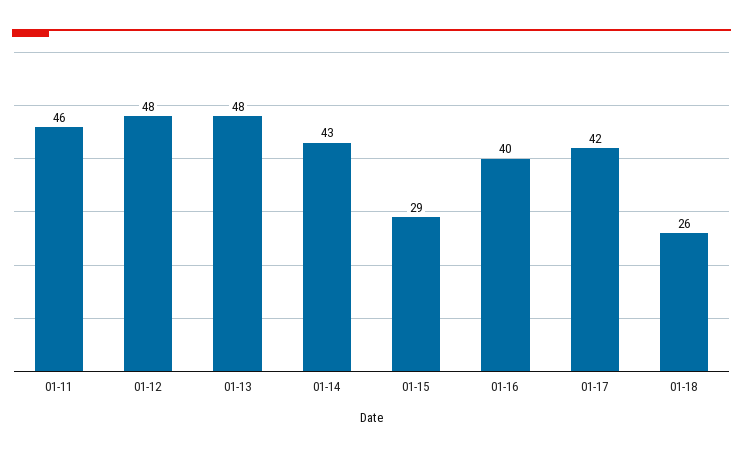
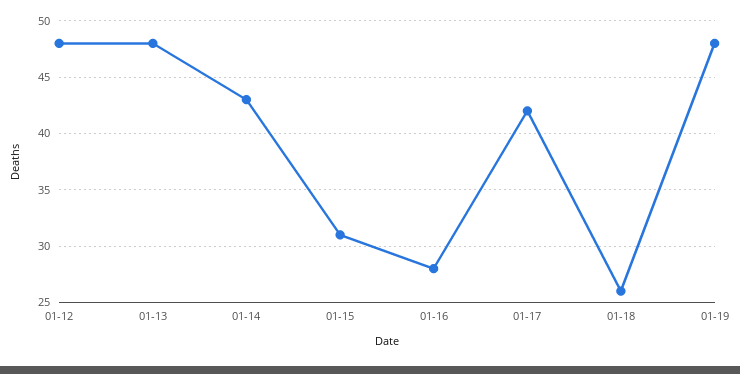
01-11: 46 -> none
01-15: 29 -> 31
01-16: 40 -> 28
01-19: none -> 48

